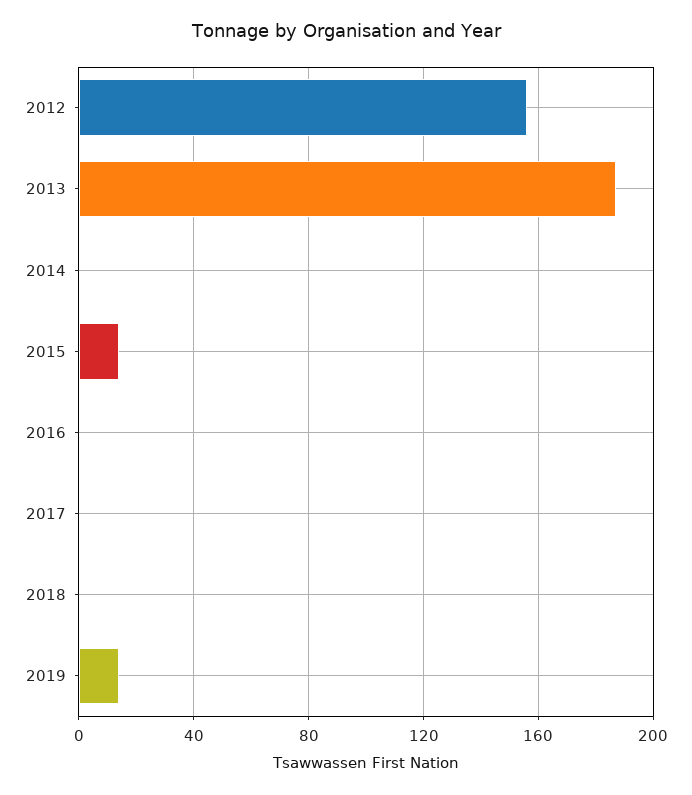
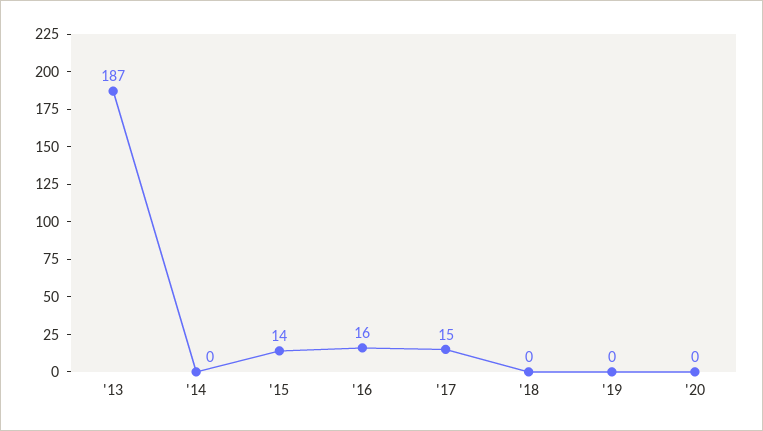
2012: 155 -> none
2016: 0 -> 16
2017: 0 -> 15
2019: 15 -> 0
'20: none -> 0

